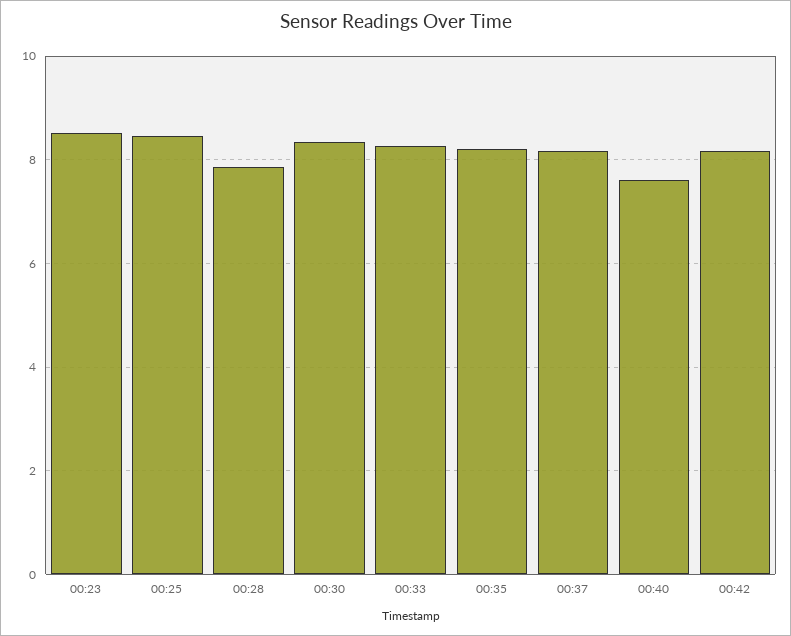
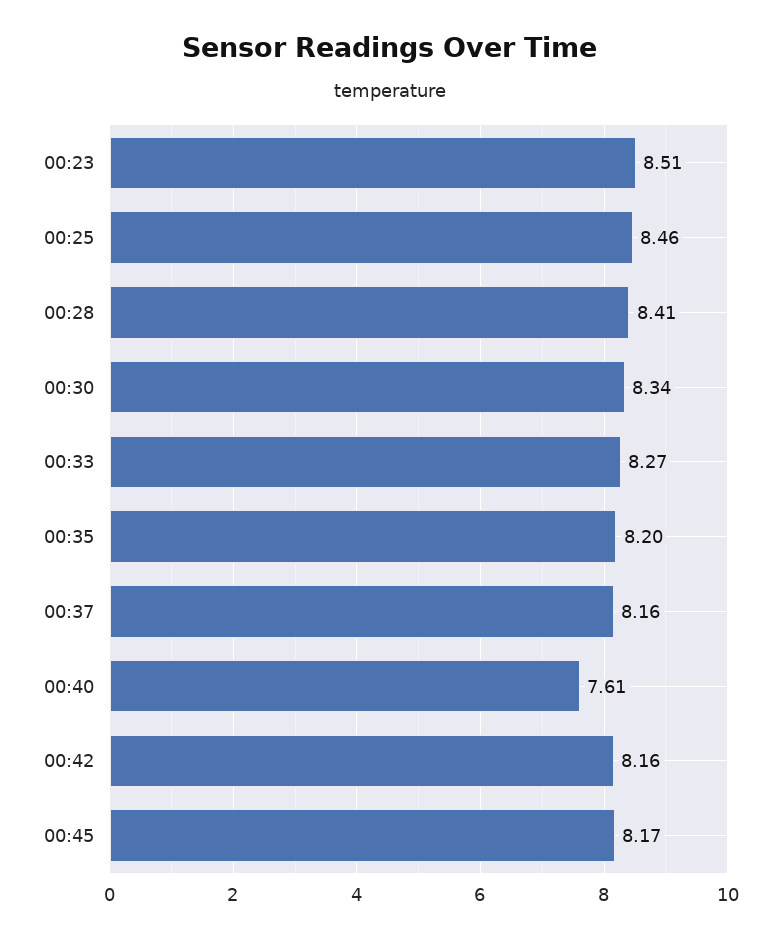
00:28: 7.8 -> 8.41
00:45: none -> 8.17

